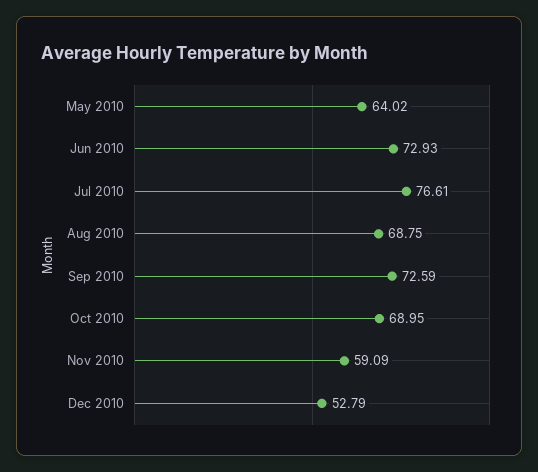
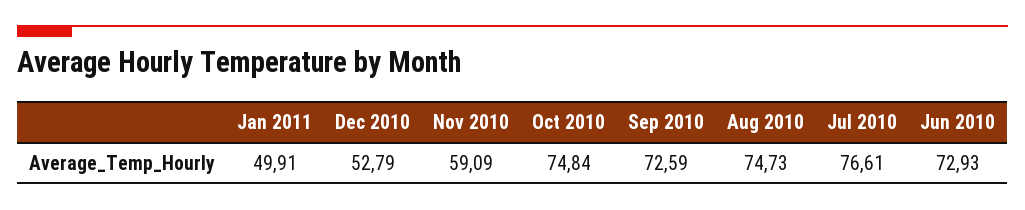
May 2010: 64.02 -> none
Aug 2010: 68.75 -> 74.73
Oct 2010: 68.95 -> 74.84
Jan 2011: none -> 49.91

